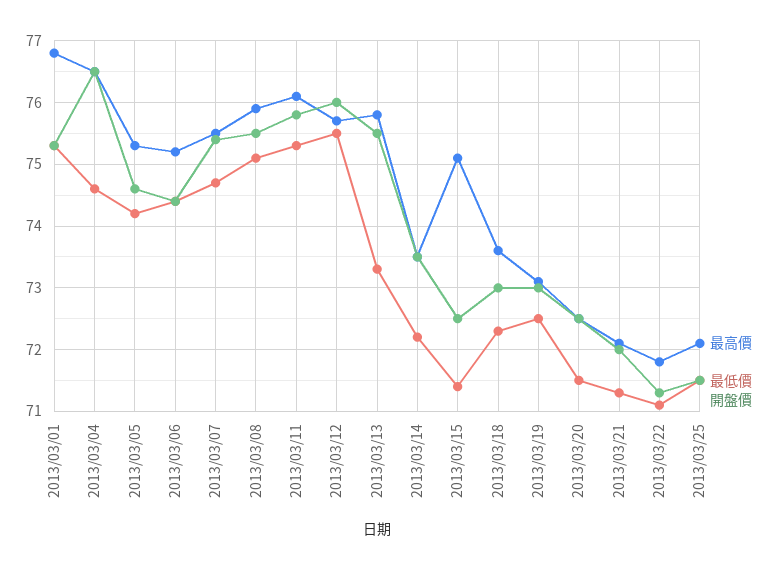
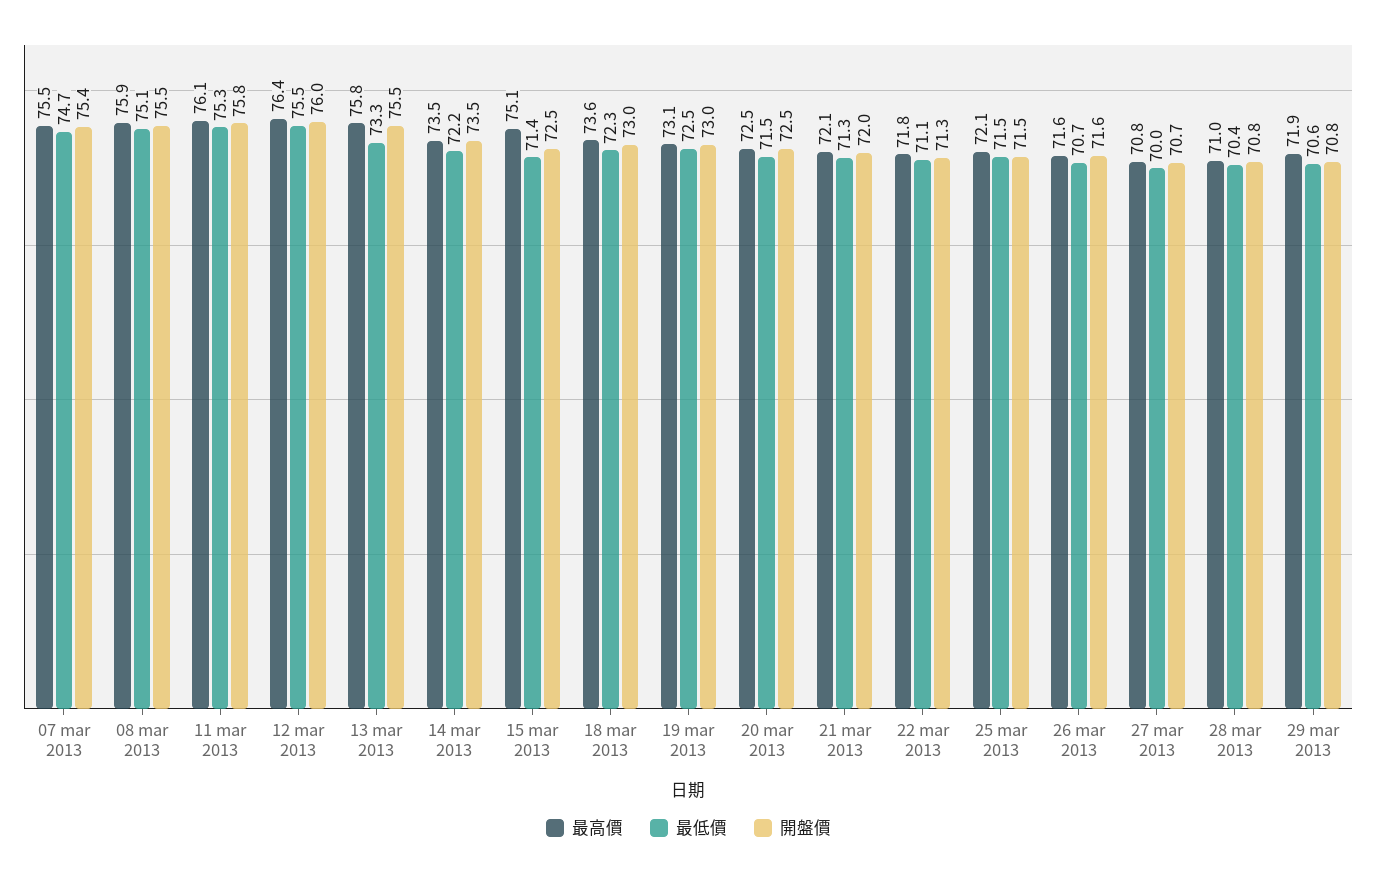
最高價, 2013/03/01: 76.8 -> none
最低價, 2013/03/01: 75.3 -> none
開盤價, 2013/03/01: 75.3 -> none
最高價, 2013/03/04: 76.5 -> none
最低價, 2013/03/04: 74.6 -> none
開盤價, 2013/03/04: 76.5 -> none
最高價, 2013/03/05: 75.3 -> none
最低價, 2013/03/05: 74.2 -> none
開盤價, 2013/03/05: 74.6 -> none
最高價, 2013/03/06: 75.2 -> none
最低價, 2013/03/06: 74.4 -> none
開盤價, 2013/03/06: 74.4 -> none
最高價, 2013/03/12: 75.7 -> 76.4
最高價, 26 mar 2013: none -> 71.6
最低價, 26 mar 2013: none -> 70.7
開盤價, 26 mar 2013: none -> 71.6
最高價, 27 mar 2013: none -> 70.8
最低價, 27 mar 2013: none -> 70
開盤價, 27 mar 2013: none -> 70.7
最高價, 28 mar 2013: none -> 71
最低價, 28 mar 2013: none -> 70.4
開盤價, 28 mar 2013: none -> 70.8
最高價, 29 mar 2013: none -> 71.9
最低價, 29 mar 2013: none -> 70.6
開盤價, 29 mar 2013: none -> 70.8

